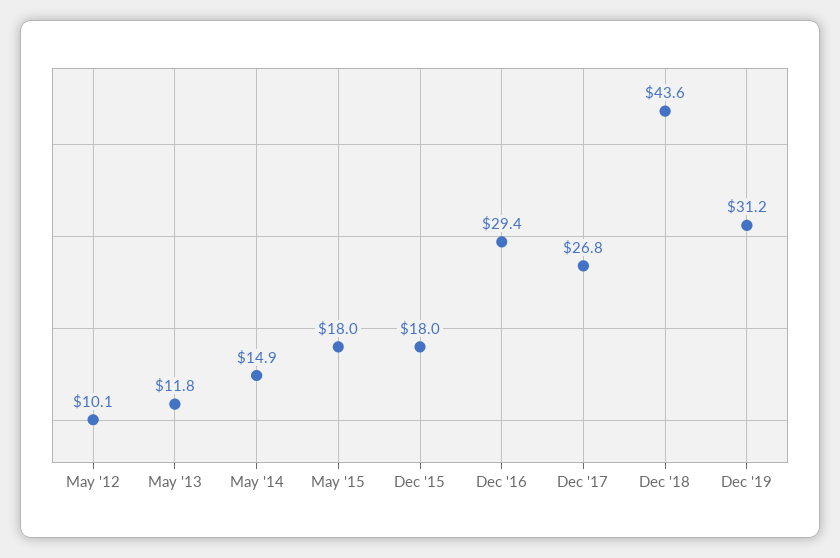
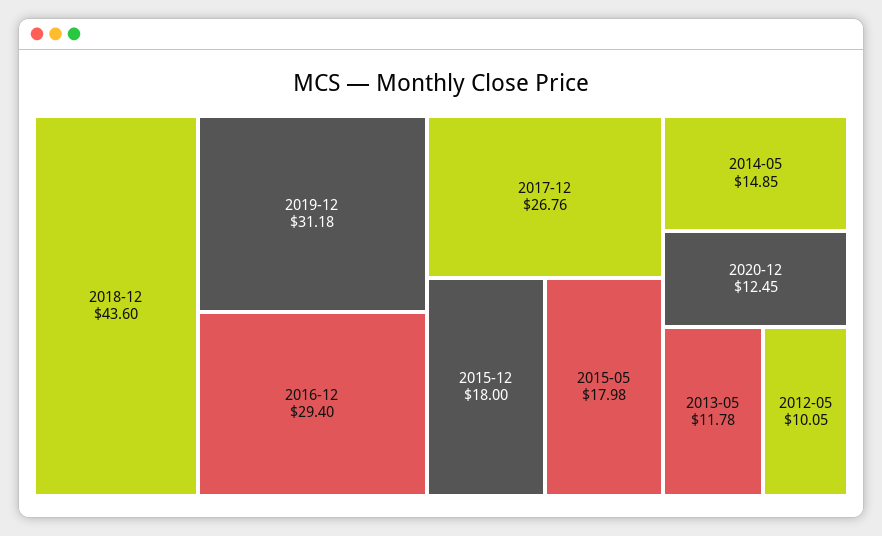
2020-12: none -> 12.45

